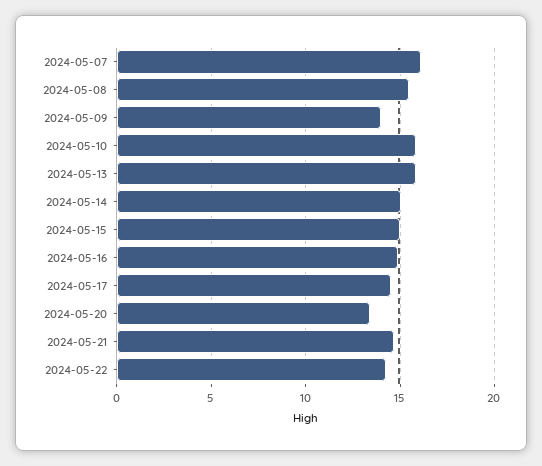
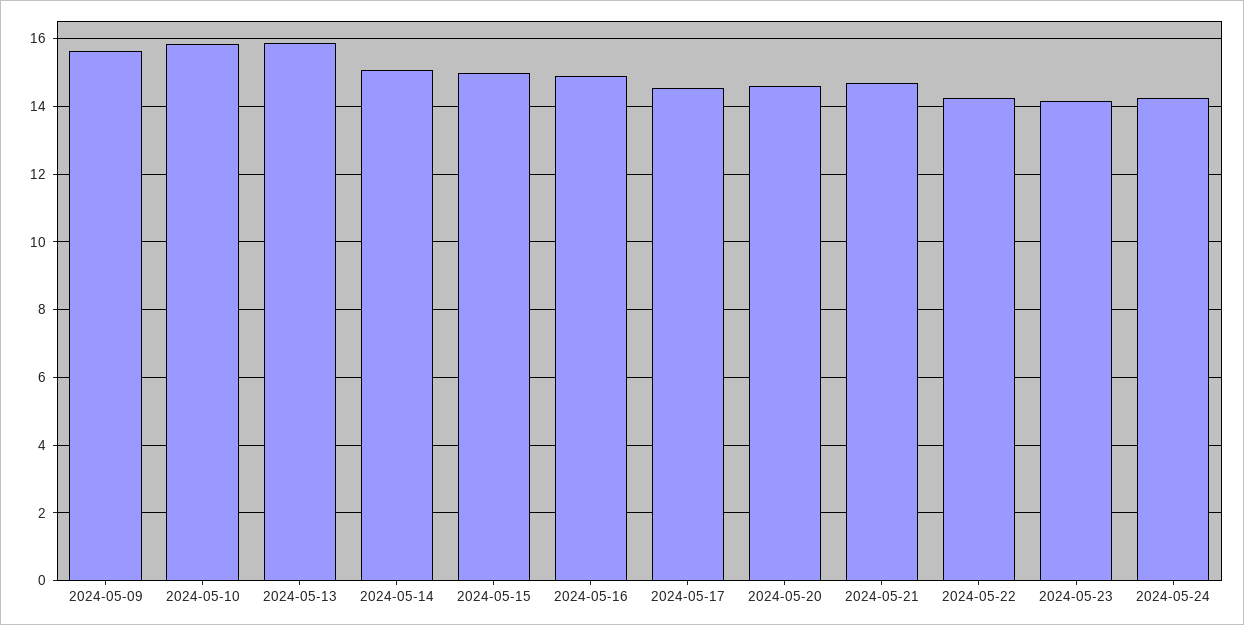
2024-05-07: 16 -> none
2024-05-08: 15.5 -> none
2024-05-09: 14 -> 15.6
2024-05-20: 13.5 -> 14.6
2024-05-23: none -> 14.2
2024-05-24: none -> 14.2

